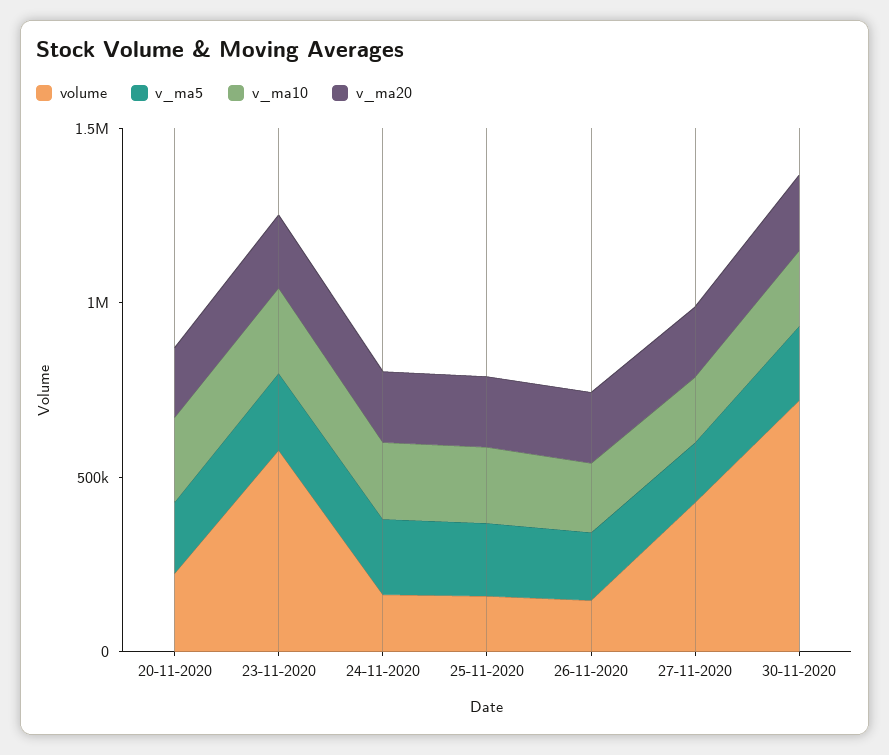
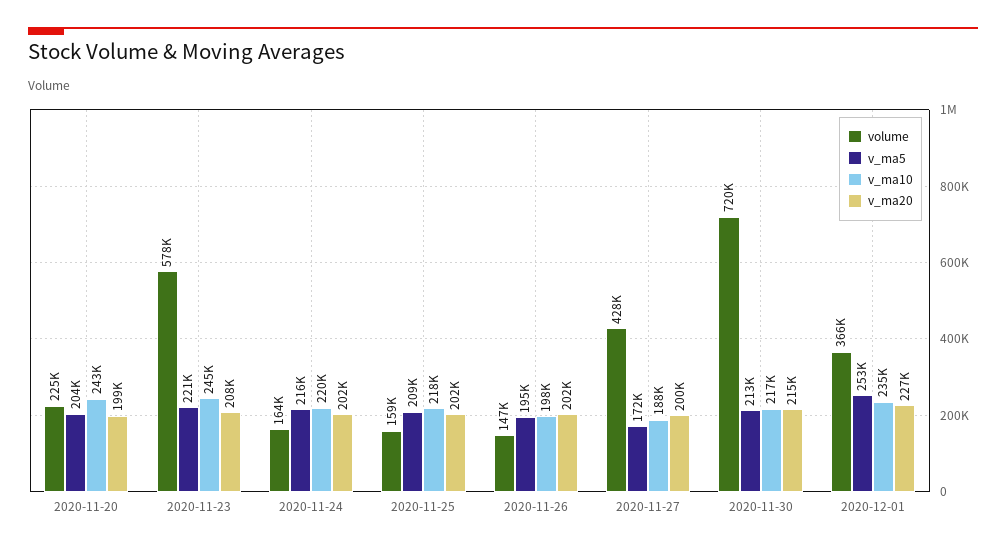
volume, 2020-12-01: none -> 366000
v_ma5, 2020-12-01: none -> 253000
v_ma10, 2020-12-01: none -> 235000
v_ma20, 2020-12-01: none -> 227000

